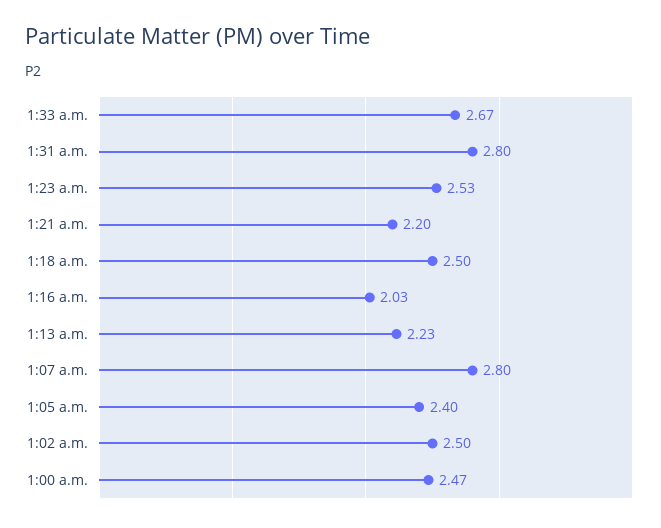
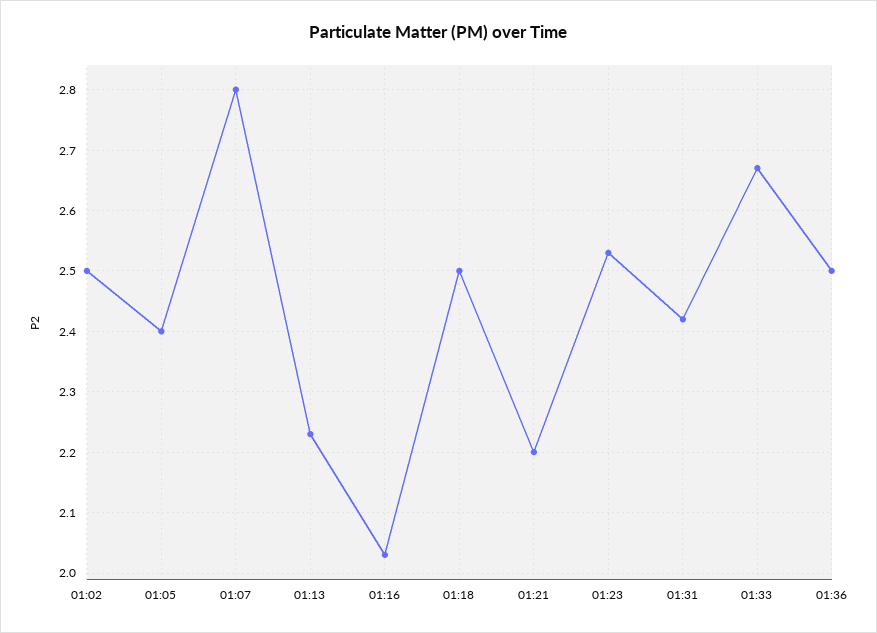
1:31 a.m.: 2.8 -> 2.42
1:00 a.m.: 2.47 -> none
01:36: none -> 2.5

